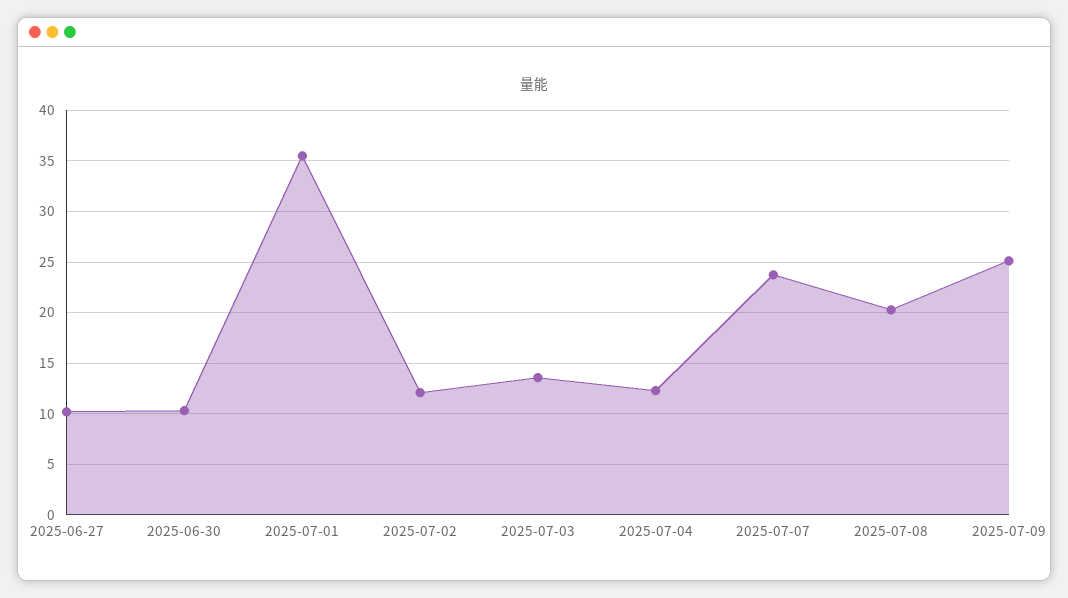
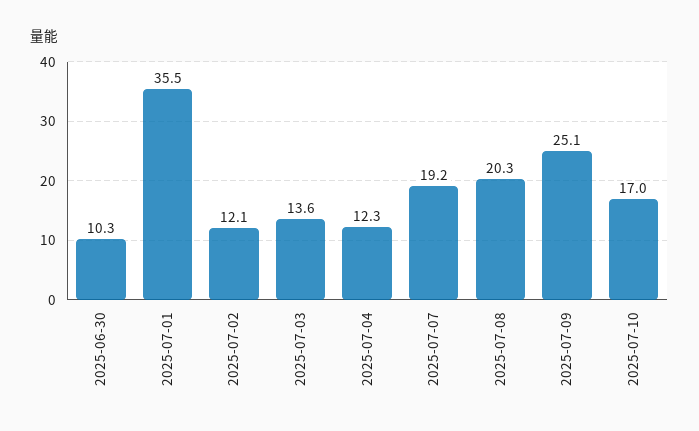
2025-06-27: 10 -> none
2025-07-07: 24 -> 19.2
2025-07-10: none -> 17

